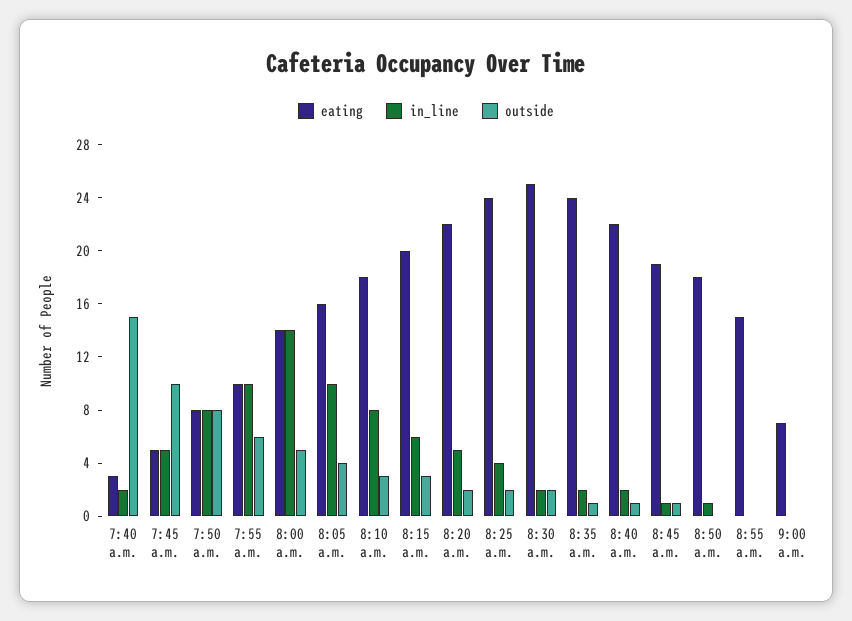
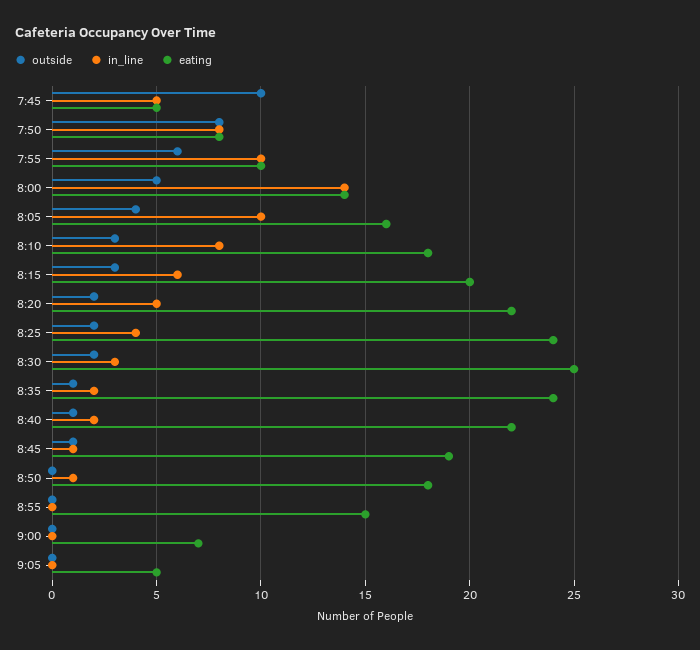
eating, 7:40 a.m.: 3 -> none
in_line, 7:40 a.m.: 2 -> none
outside, 7:40 a.m.: 15 -> none
in_line, 8:30 a.m.: 2 -> 3
outside, 9:05: none -> 0
in_line, 9:05: none -> 0
eating, 9:05: none -> 5

